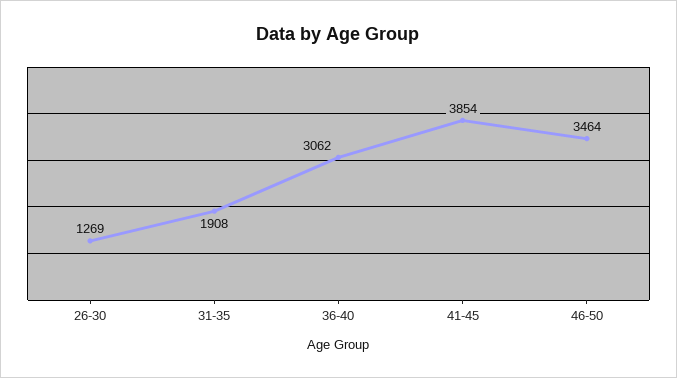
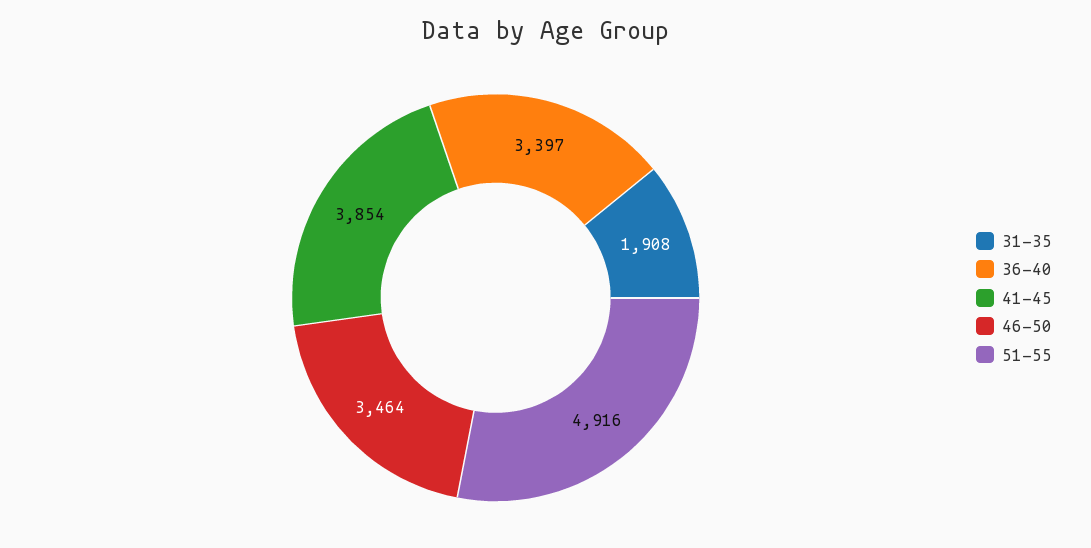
26-30: 1269 -> none
36-40: 3062 -> 3397
51-55: none -> 4916

